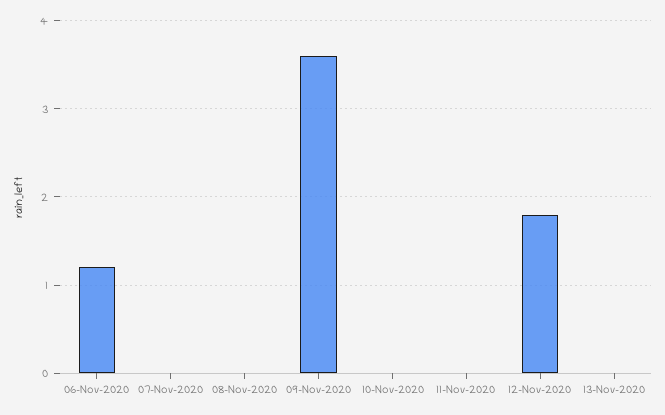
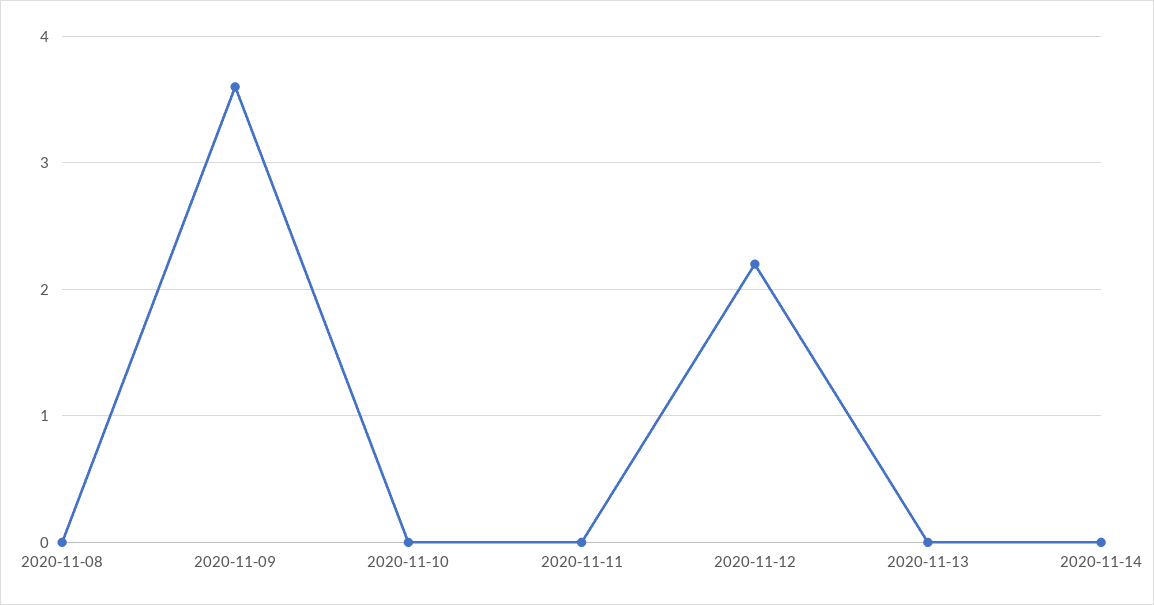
06-Nov-2020: 1.2 -> none
07-Nov-2020: 0 -> none
12-Nov-2020: 1.8 -> 2.2
2020-11-14: none -> 0

